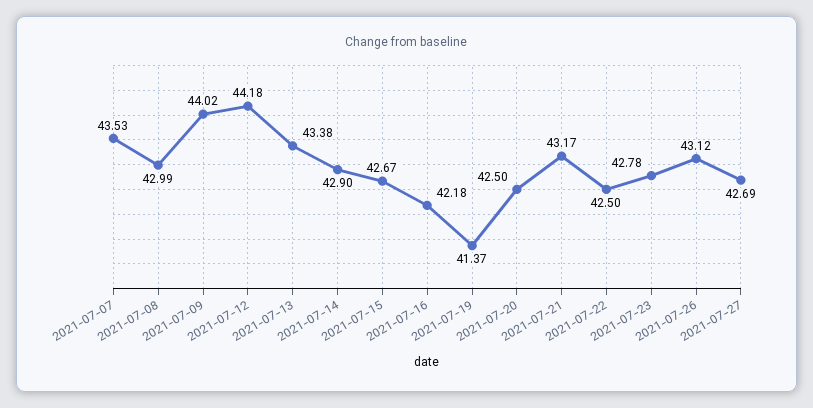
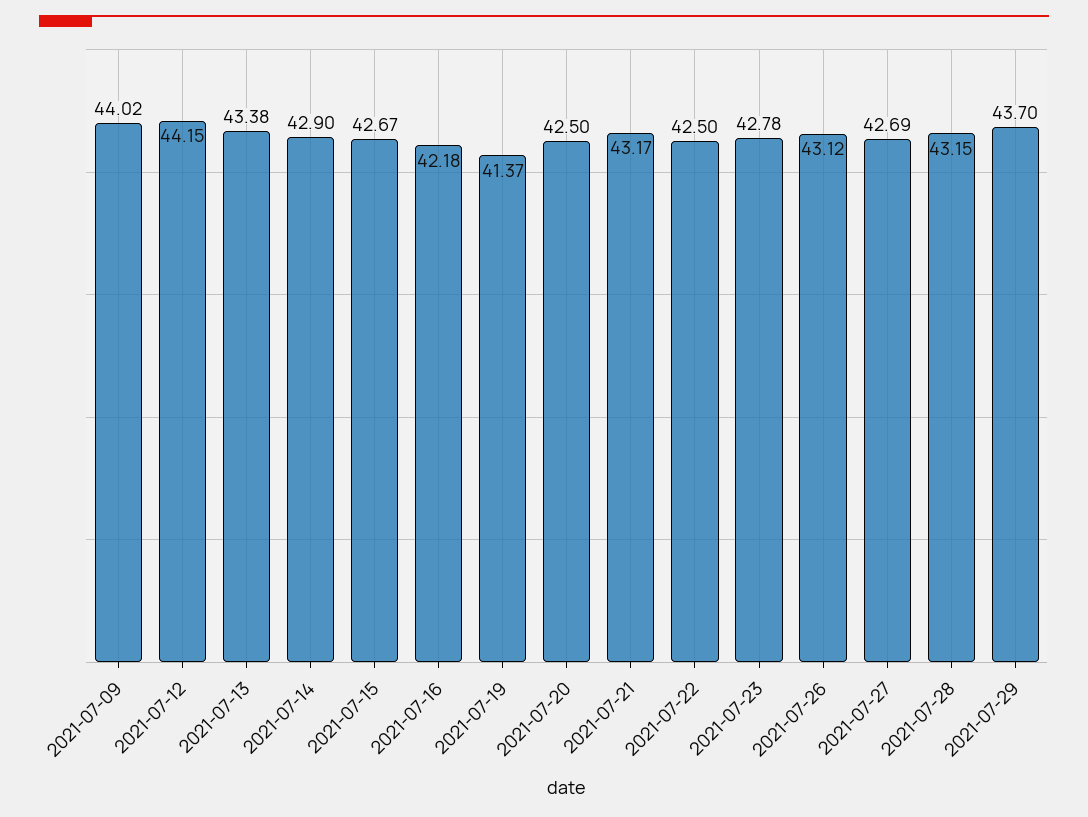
2021-07-07: 43.53 -> none
2021-07-08: 42.99 -> none
2021-07-12: 44.18 -> 44.15
2021-07-28: none -> 43.15
2021-07-29: none -> 43.7

